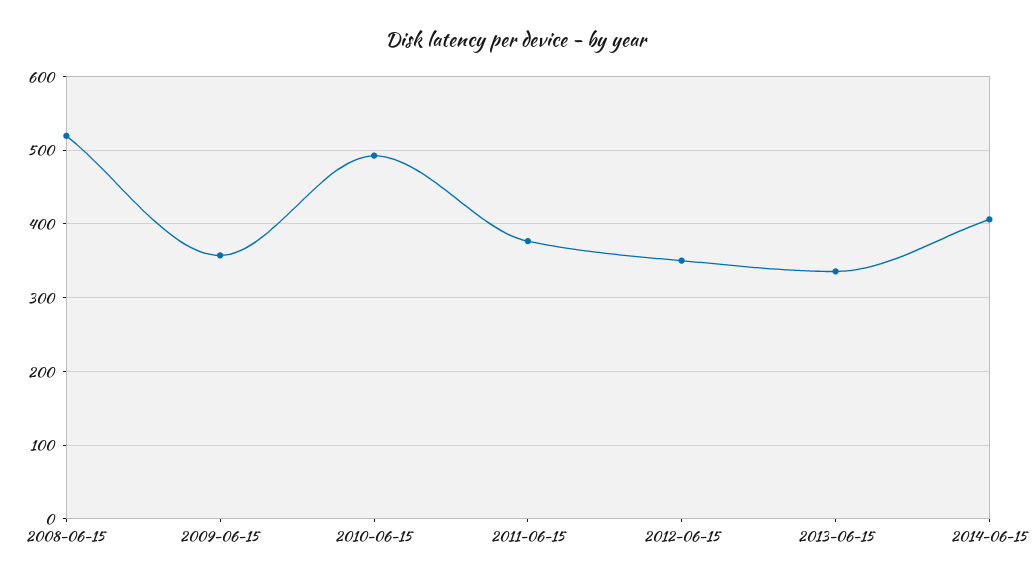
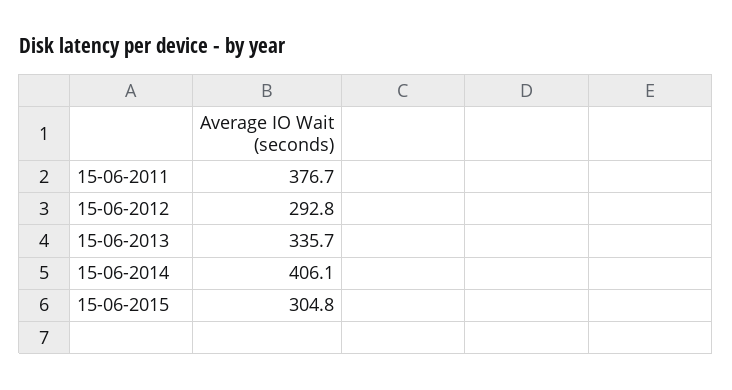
2008-06-15: 520 -> none
2009-06-15: 360 -> none
2010-06-15: 490 -> none
2012-06-15: 350 -> 292.8
15-06-2015: none -> 304.8

